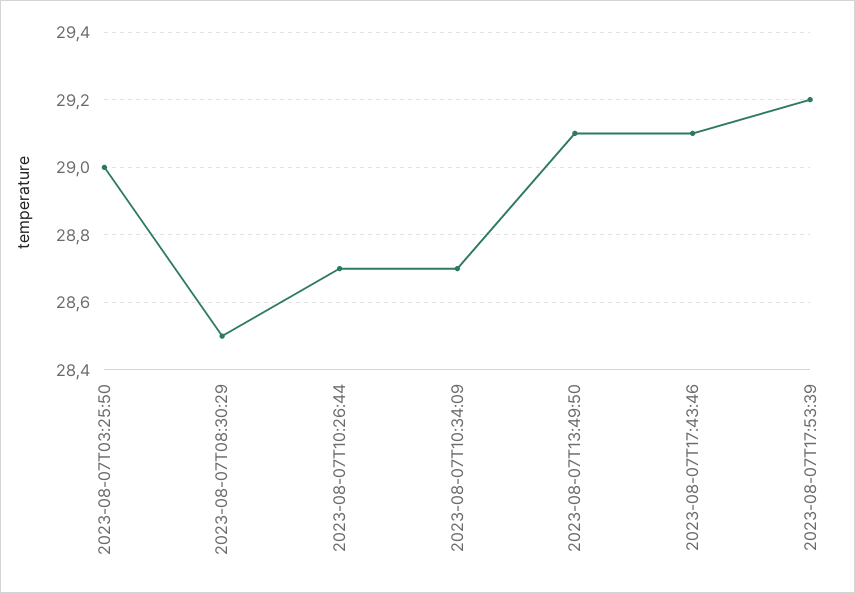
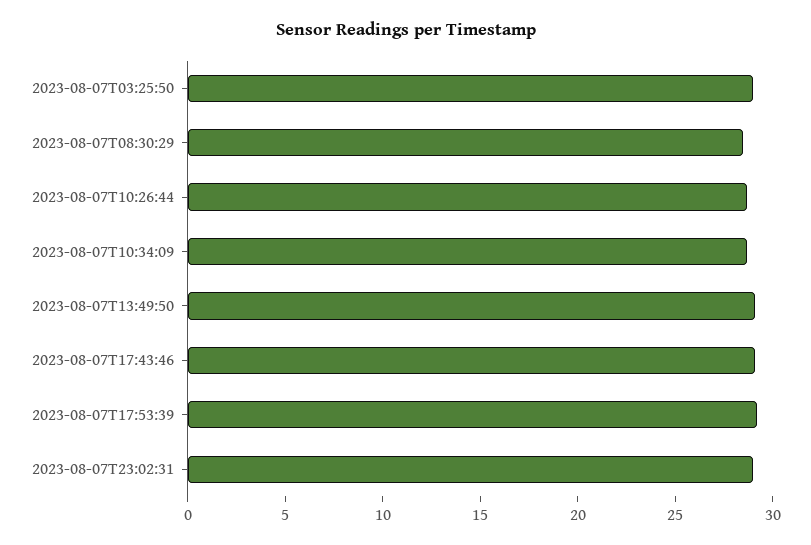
2023-08-07T23:02:31: none -> 29

